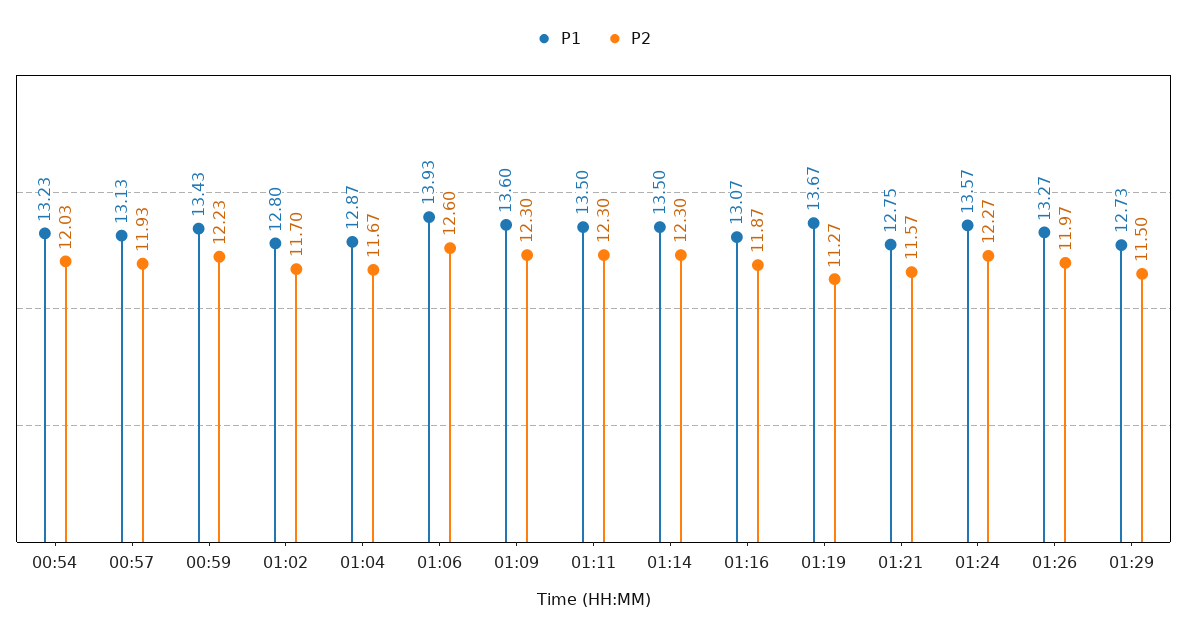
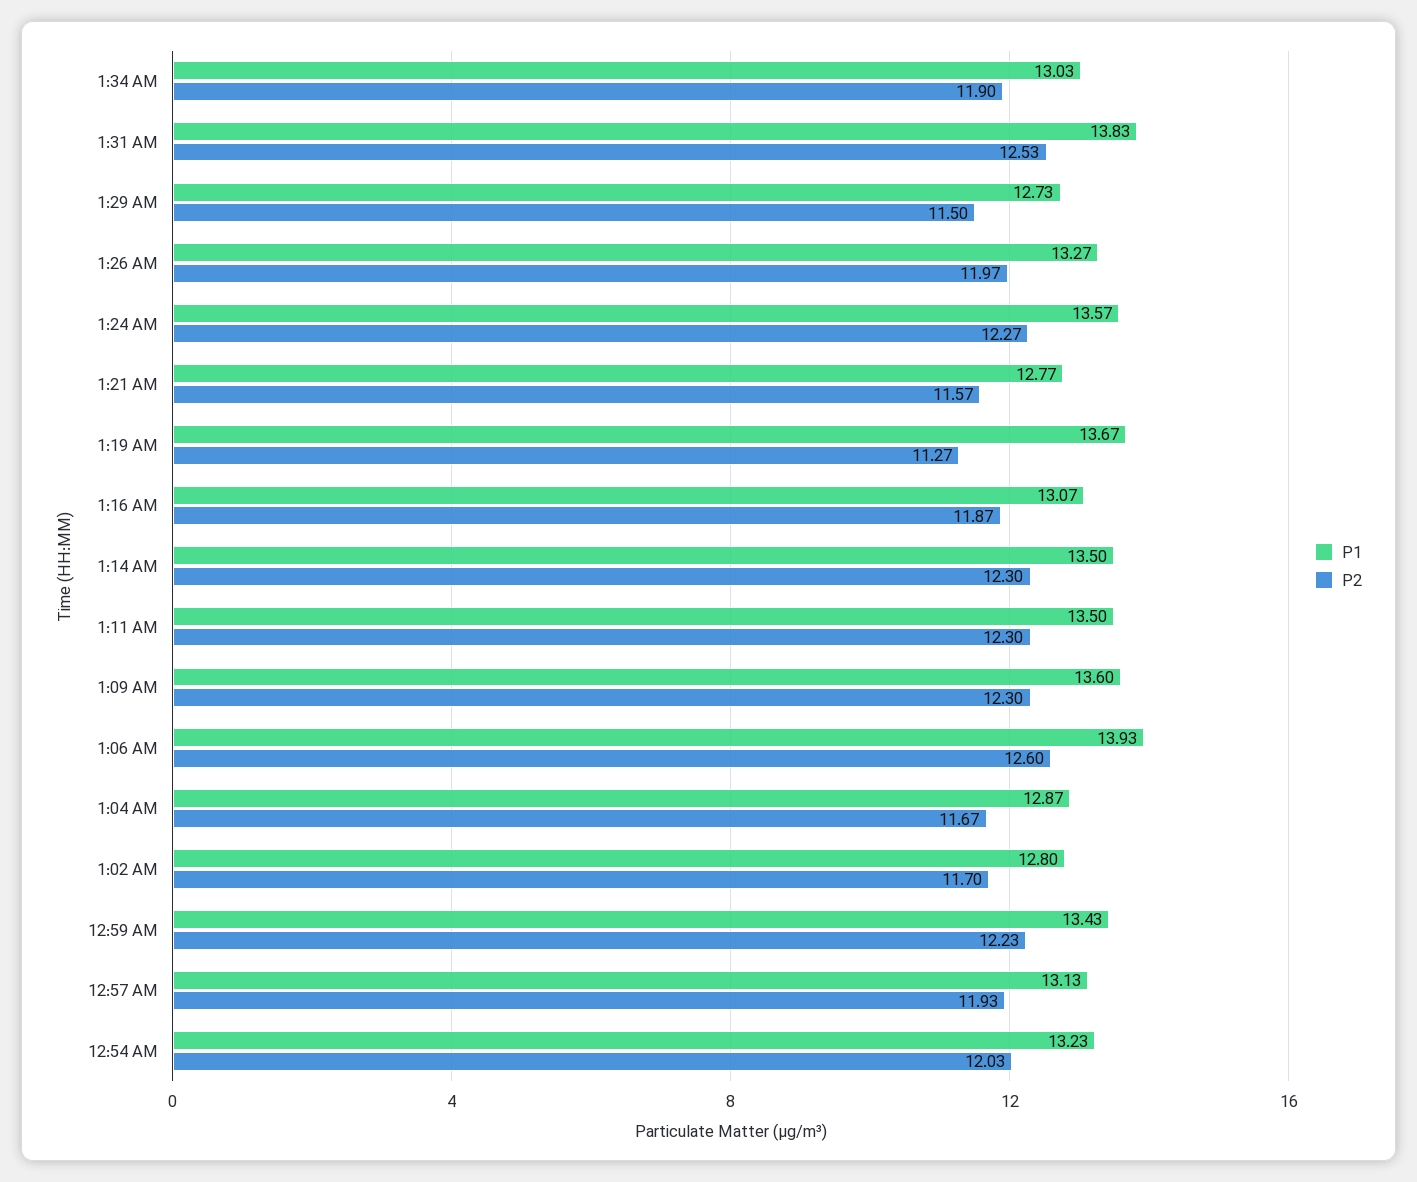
P1, 01:21: 12.75 -> 12.77
P1, 1:34 AM: none -> 13.03
P2, 1:34 AM: none -> 11.9
P1, 1:31 AM: none -> 13.83
P2, 1:31 AM: none -> 12.53

